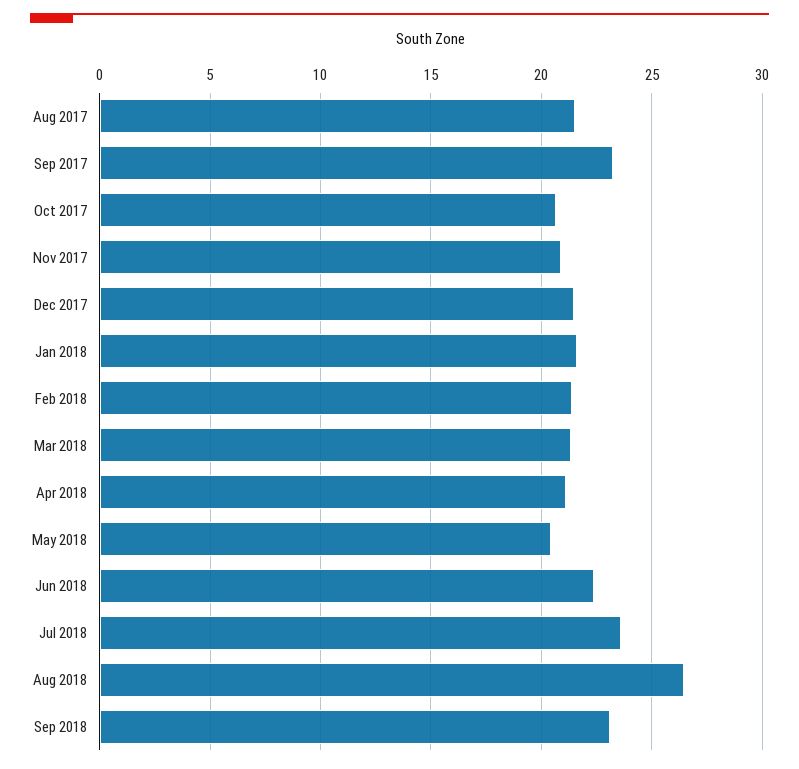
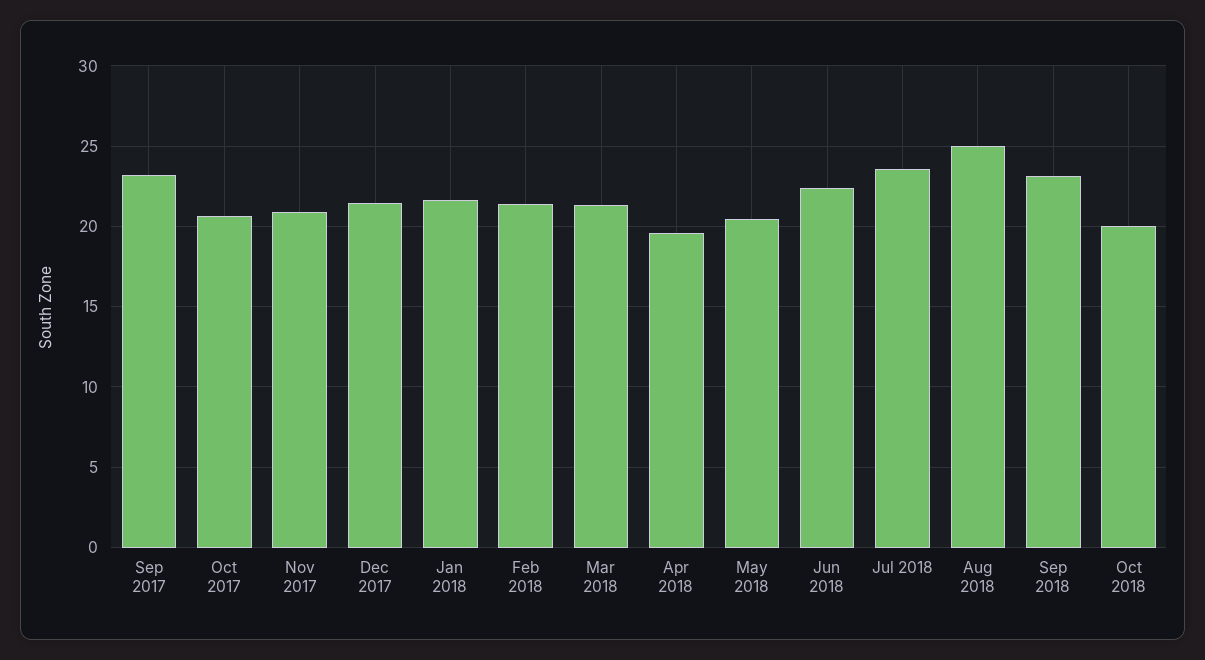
Aug 2017: 21.5 -> none
Apr 2018: 21 -> 19.5
Aug 2018: 26.5 -> 25
Oct 2018: none -> 20

